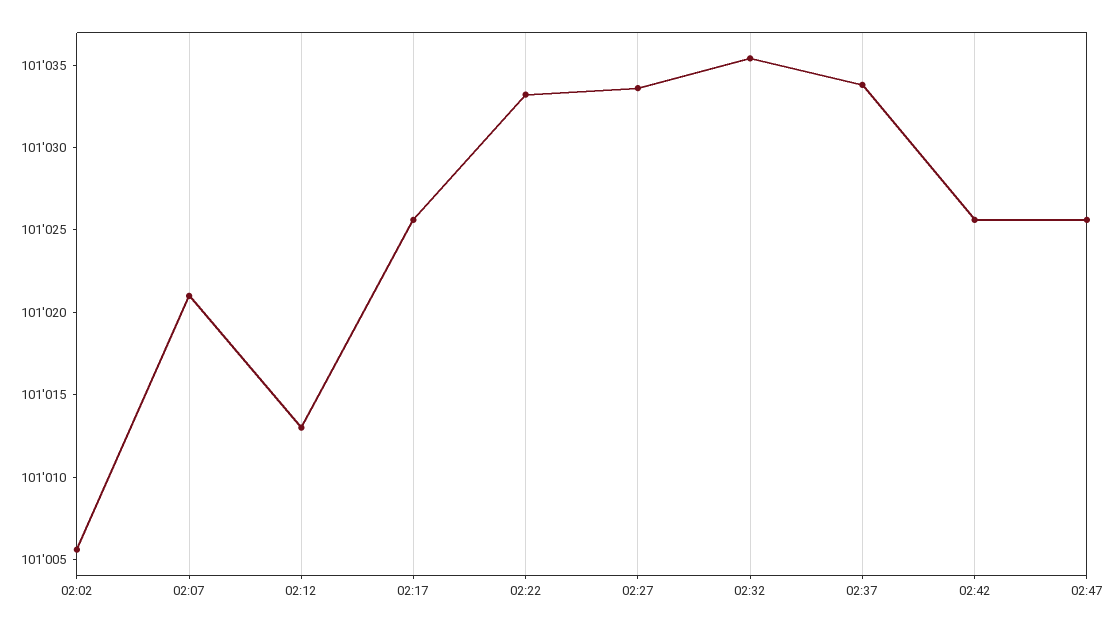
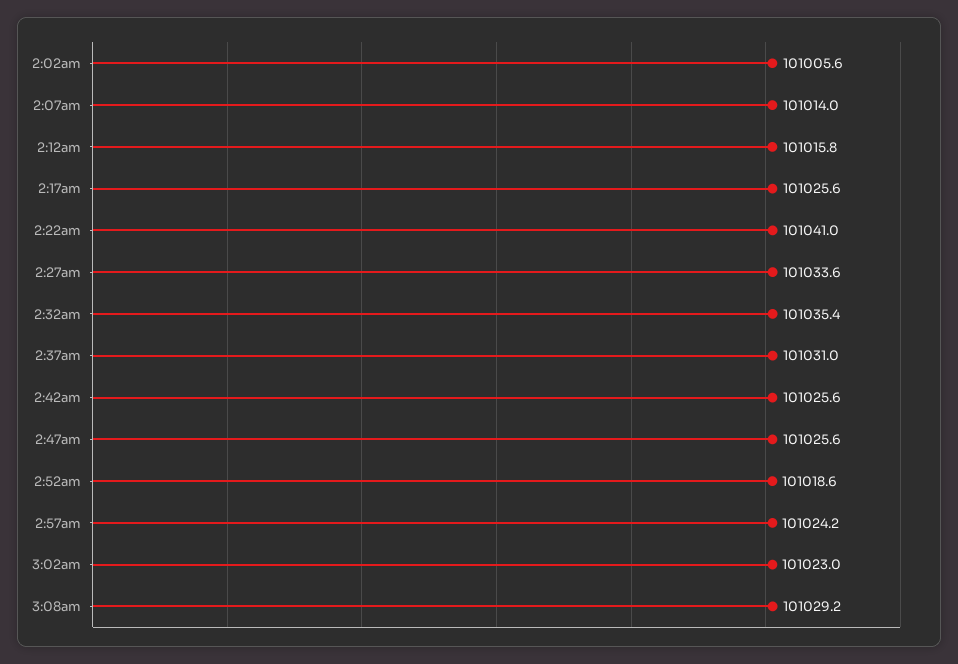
02:07: 101021 -> 101014
02:12: 101013 -> 101015.8
02:22: 101033 -> 101041
02:37: 101034 -> 101031
2:52am: none -> 101018.6
2:57am: none -> 101024.2
3:02am: none -> 101023
3:08am: none -> 101029.2

